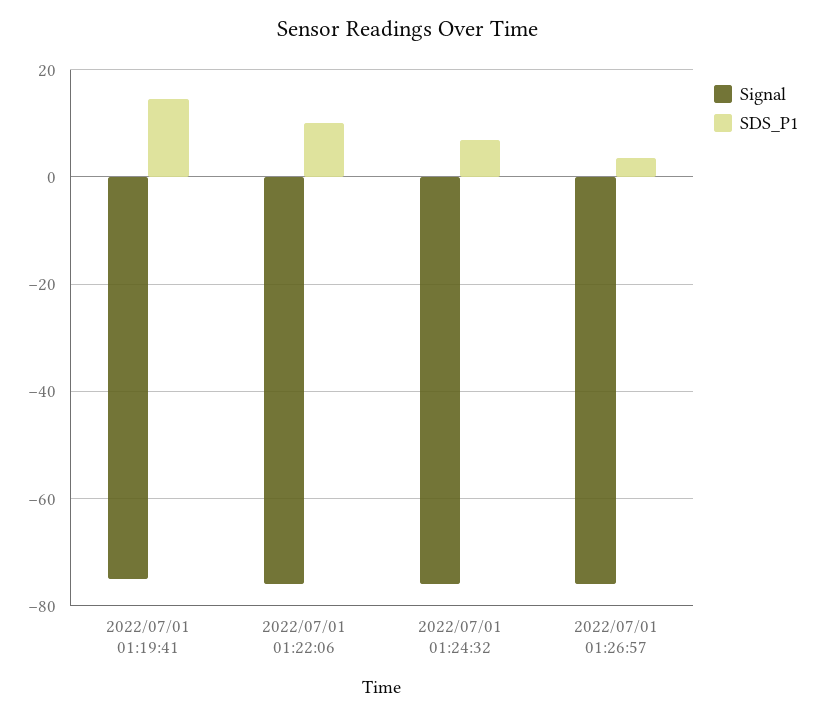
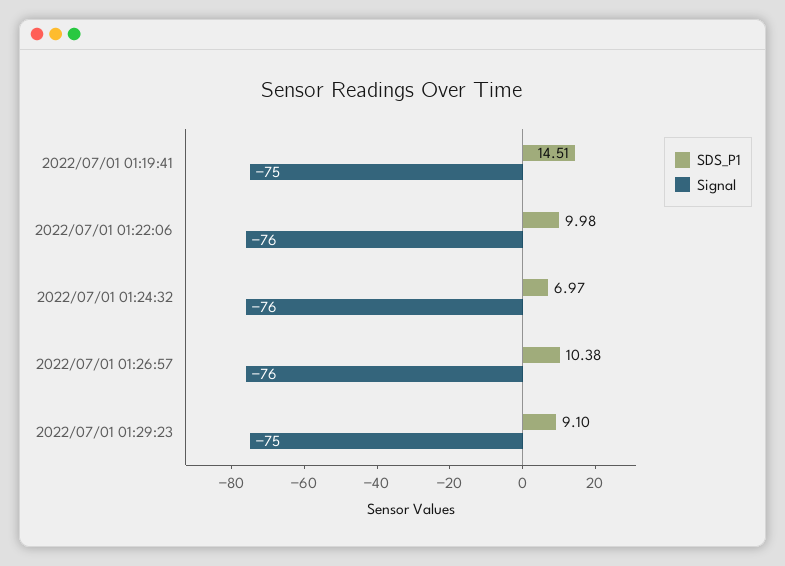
SDS_P1, 2022/07/01 01:26:57: 4 -> 10.38
SDS_P1, 2022/07/01 01:29:23: none -> 9.1
Signal, 2022/07/01 01:29:23: none -> -75

